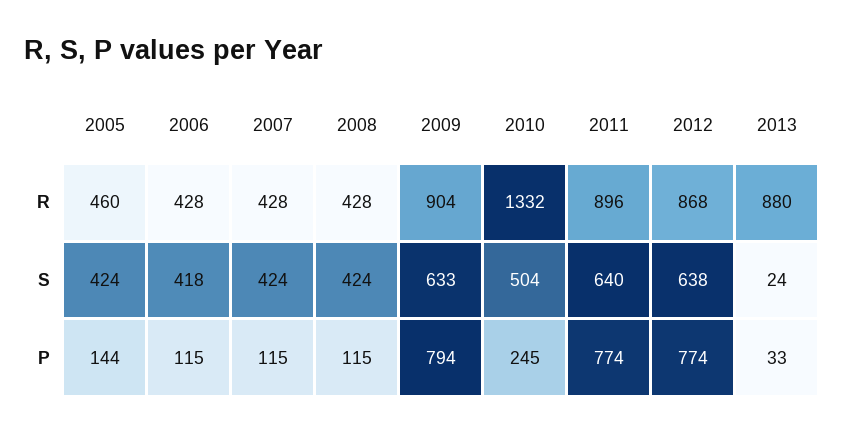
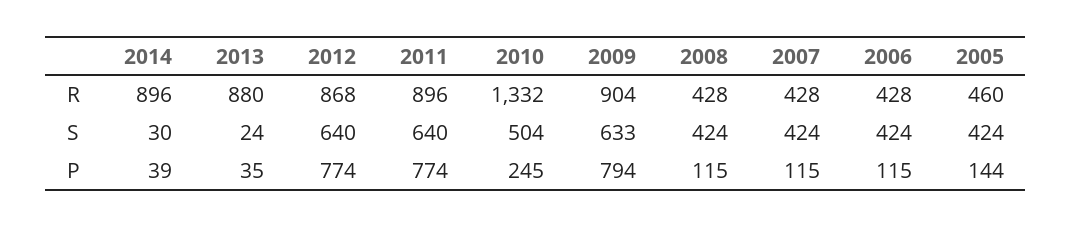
2006, S: 418 -> 424
2012, S: 638 -> 640
2013, P: 33 -> 35
2014, R: none -> 896
2014, S: none -> 30
2014, P: none -> 39

